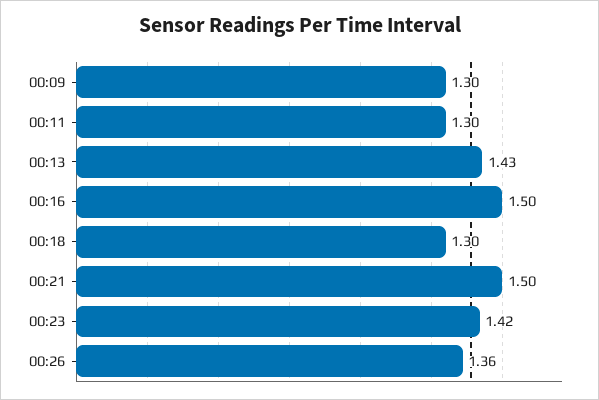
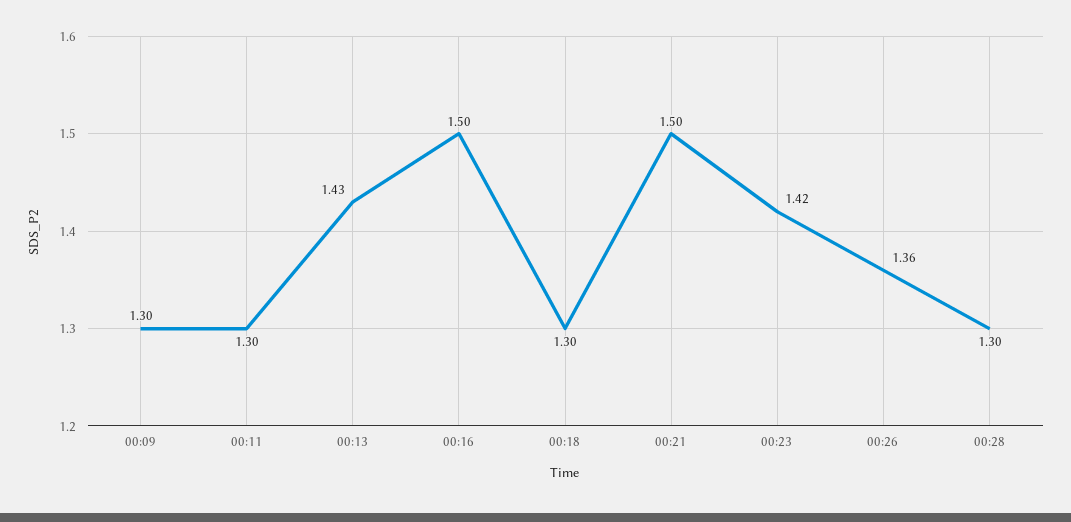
00:28: none -> 1.3

